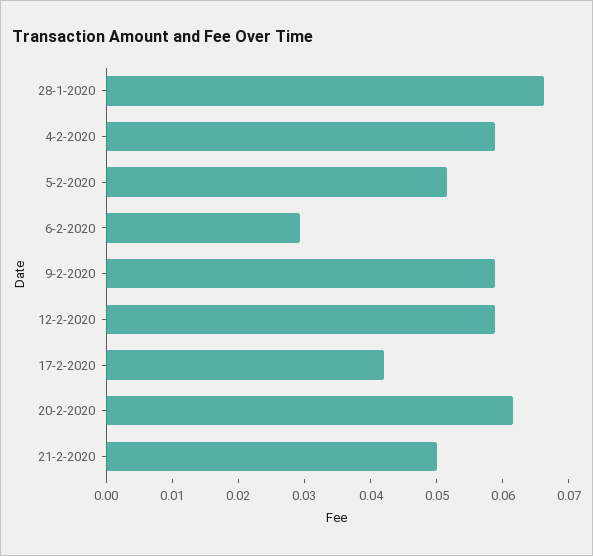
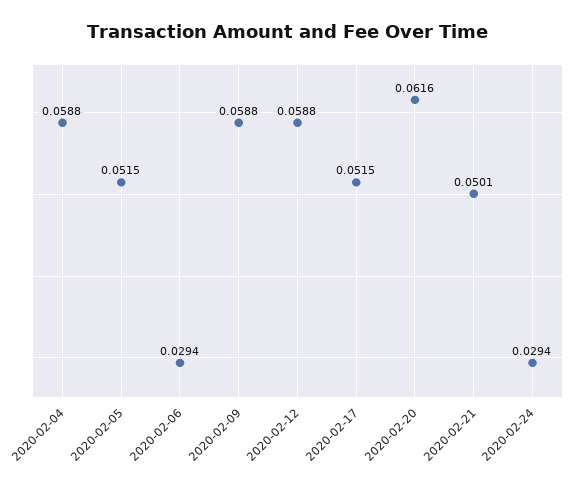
28-1-2020: 0.066 -> none
17-2-2020: 0.042 -> 0.0515
2020-02-24: none -> 0.0294

